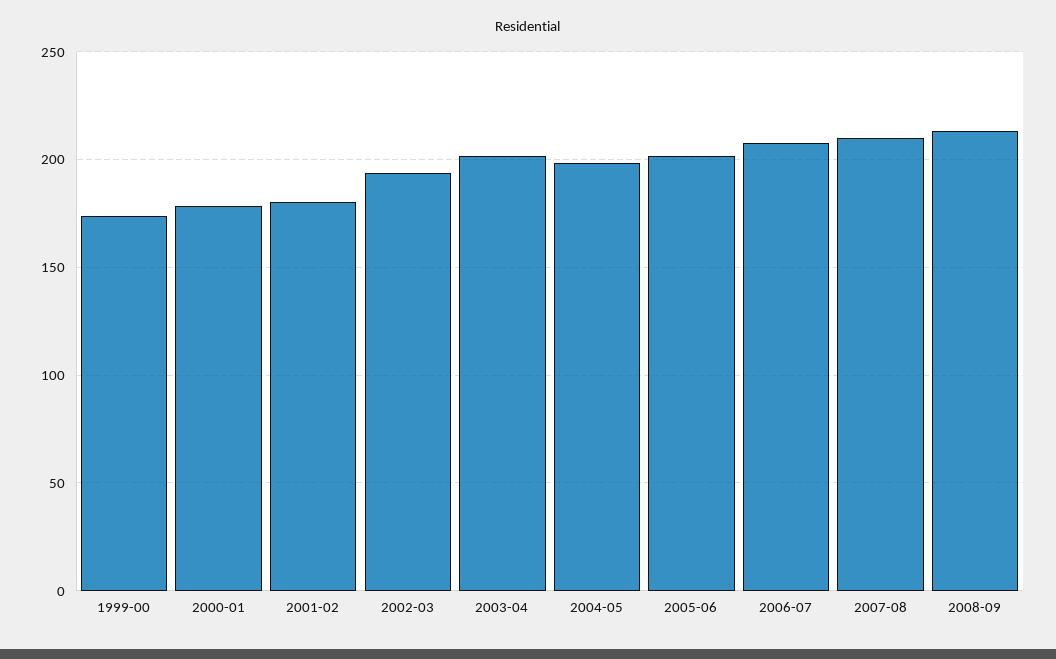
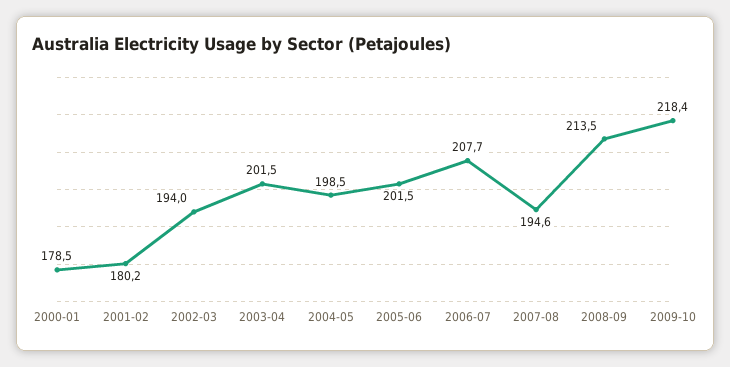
1999-00: 175 -> none
2007-08: 210 -> 194.6
2009-10: none -> 218.4

